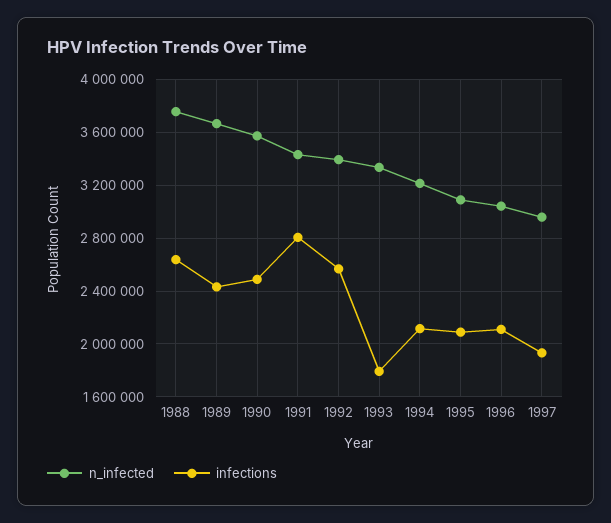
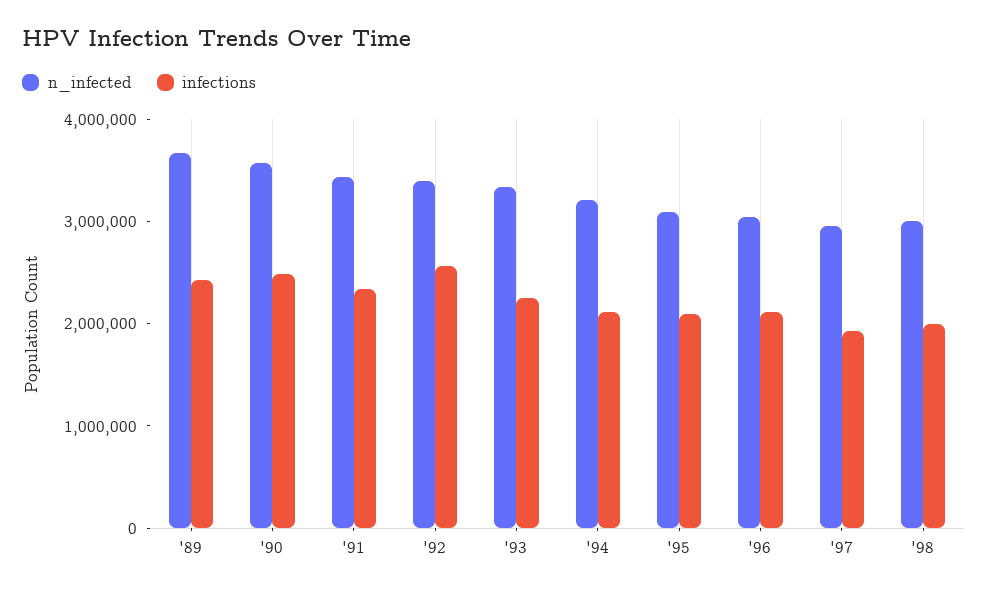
n_infected, 1988: 3750000 -> none
infections, 1988: 2650000 -> none
infections, 1991: 2800000 -> 2400000
infections, 1993: 1800000 -> 2200000
n_infected, '98: none -> 3000000
infections, '98: none -> 2000000

